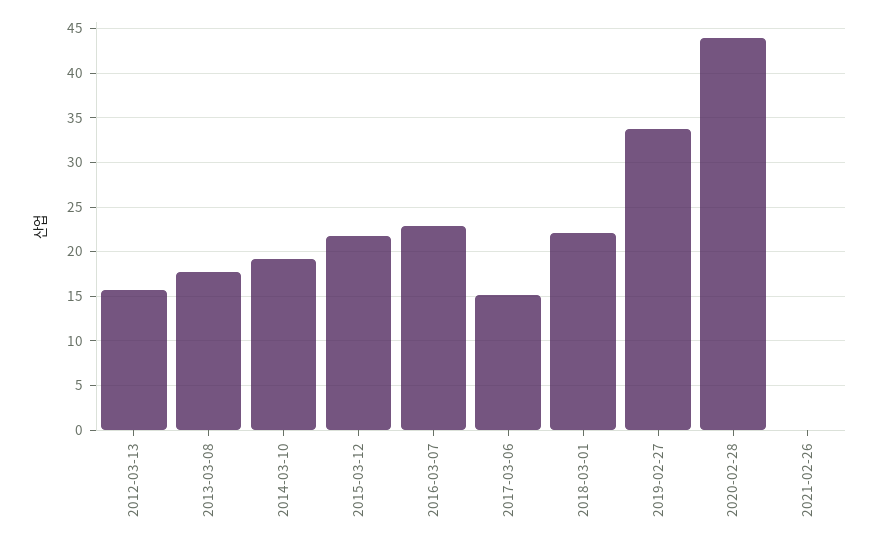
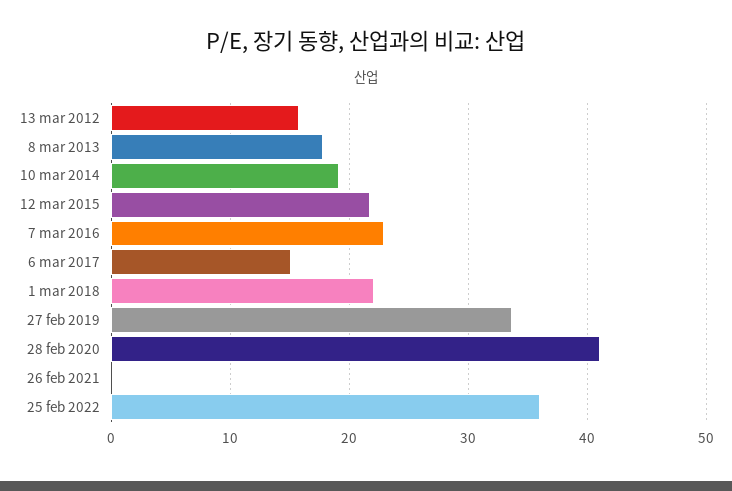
2020-02-28: 44 -> 41
25 feb 2022: none -> 36

